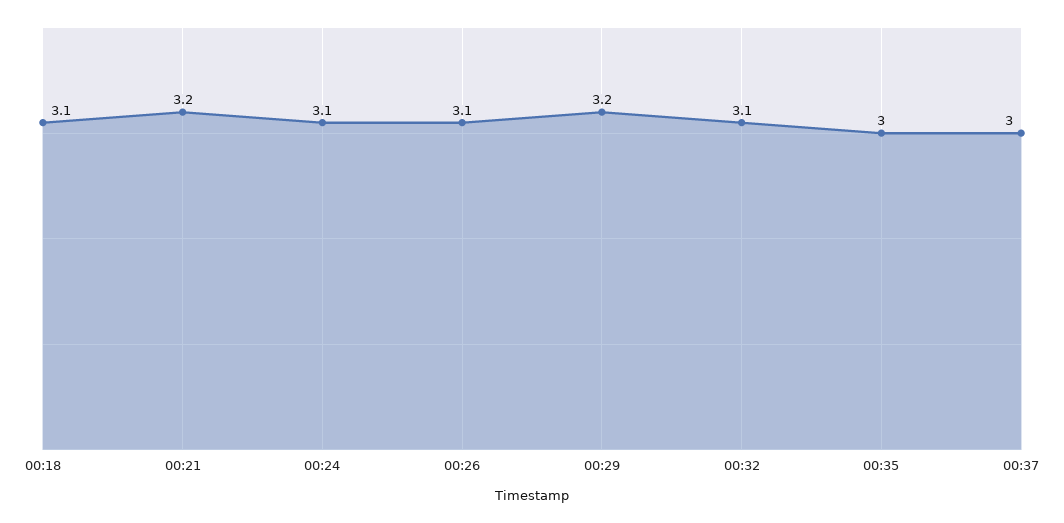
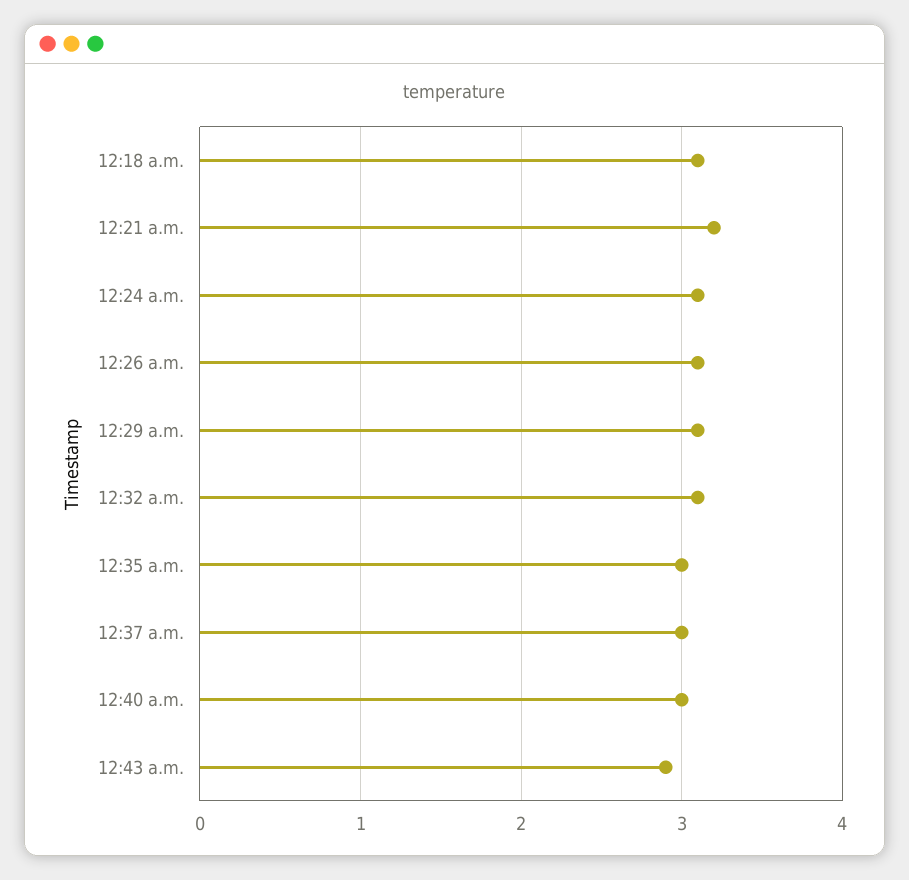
00:29: 3.2 -> 3.1
12:40 a.m.: none -> 3
12:43 a.m.: none -> 2.9

